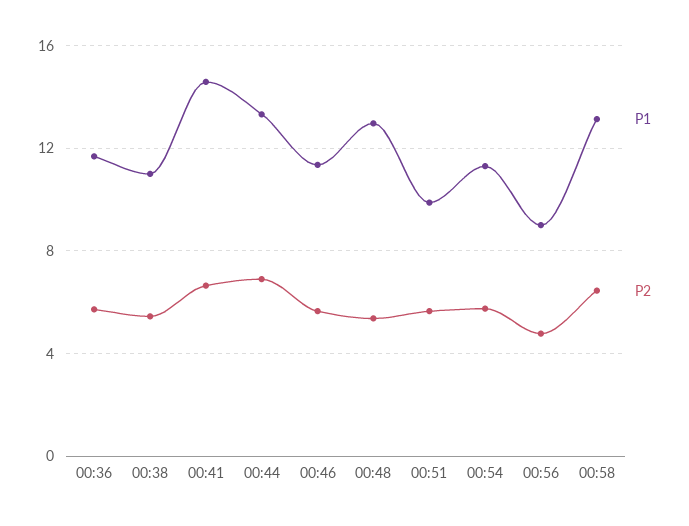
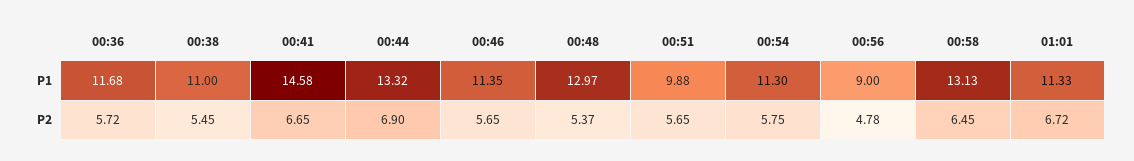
P1, 01:01: none -> 11.33
P2, 01:01: none -> 6.72

